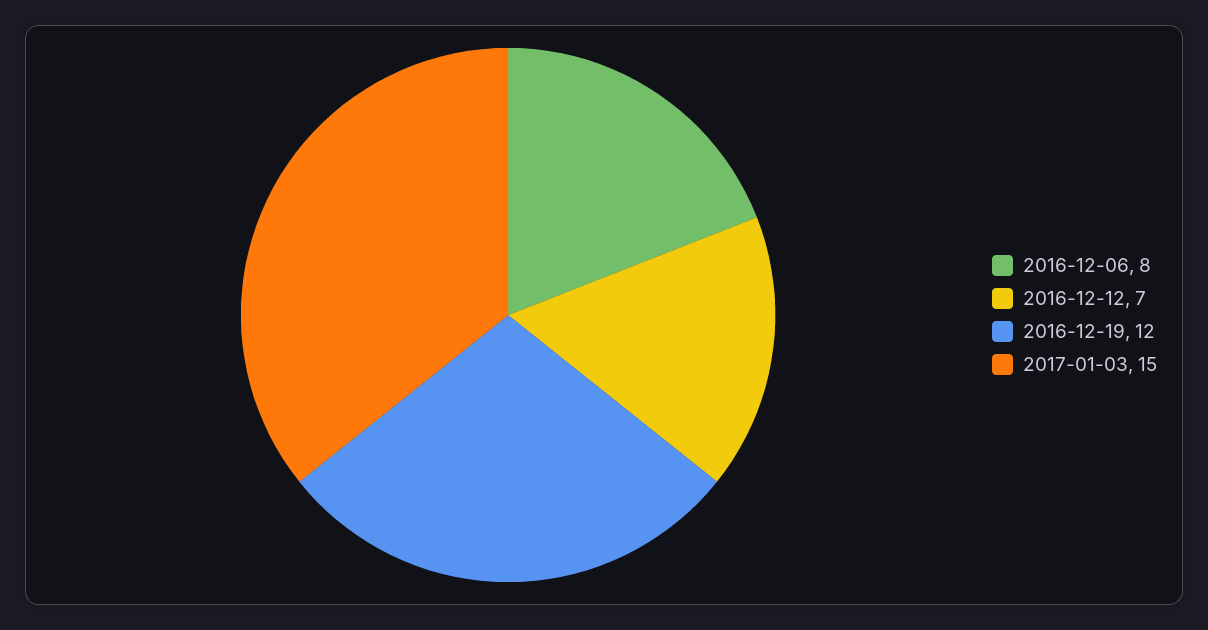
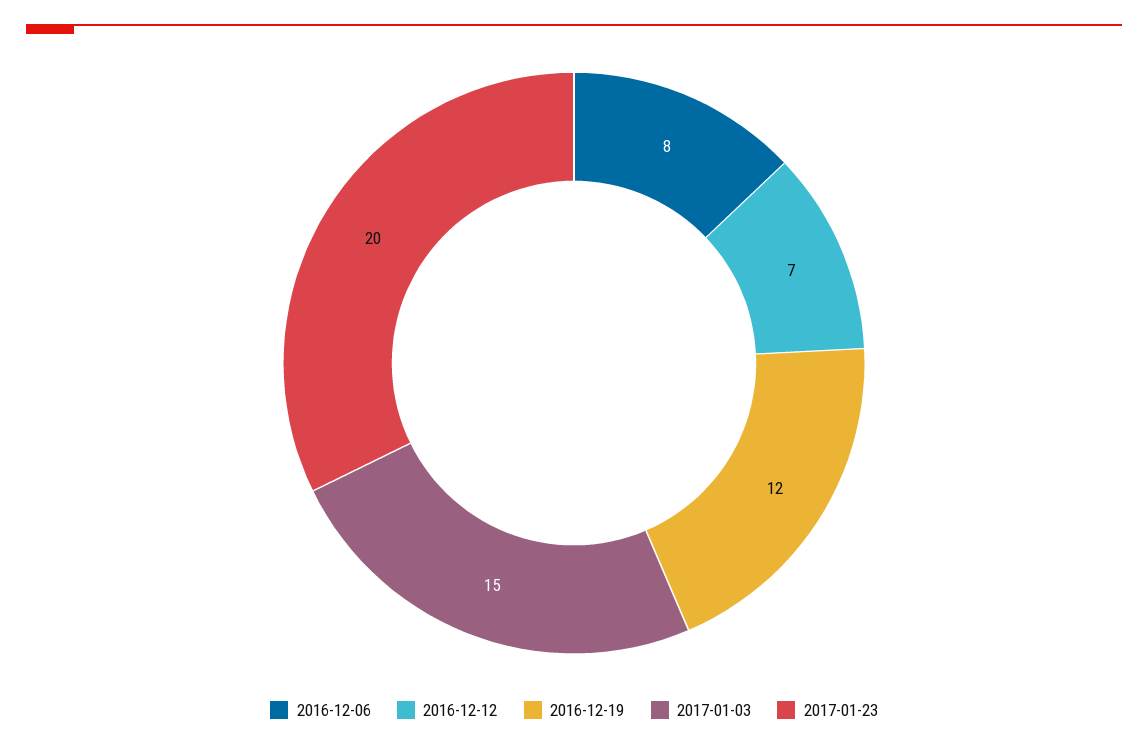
2017-01-23: none -> 20

